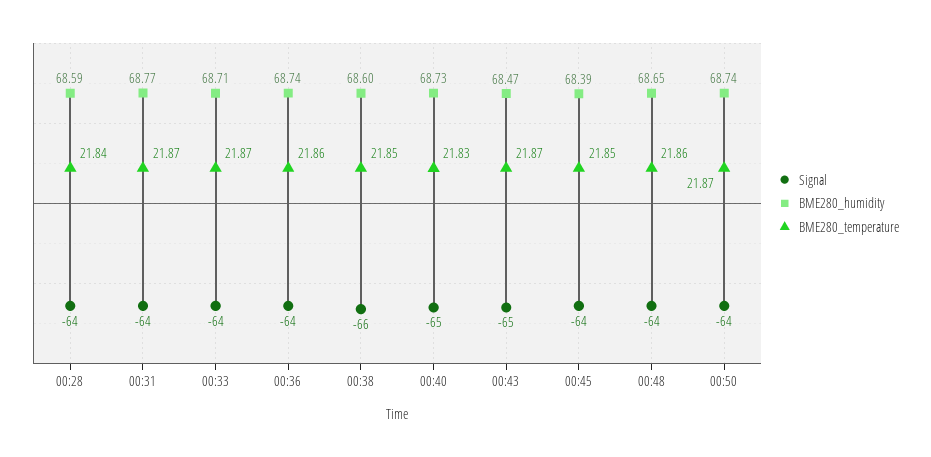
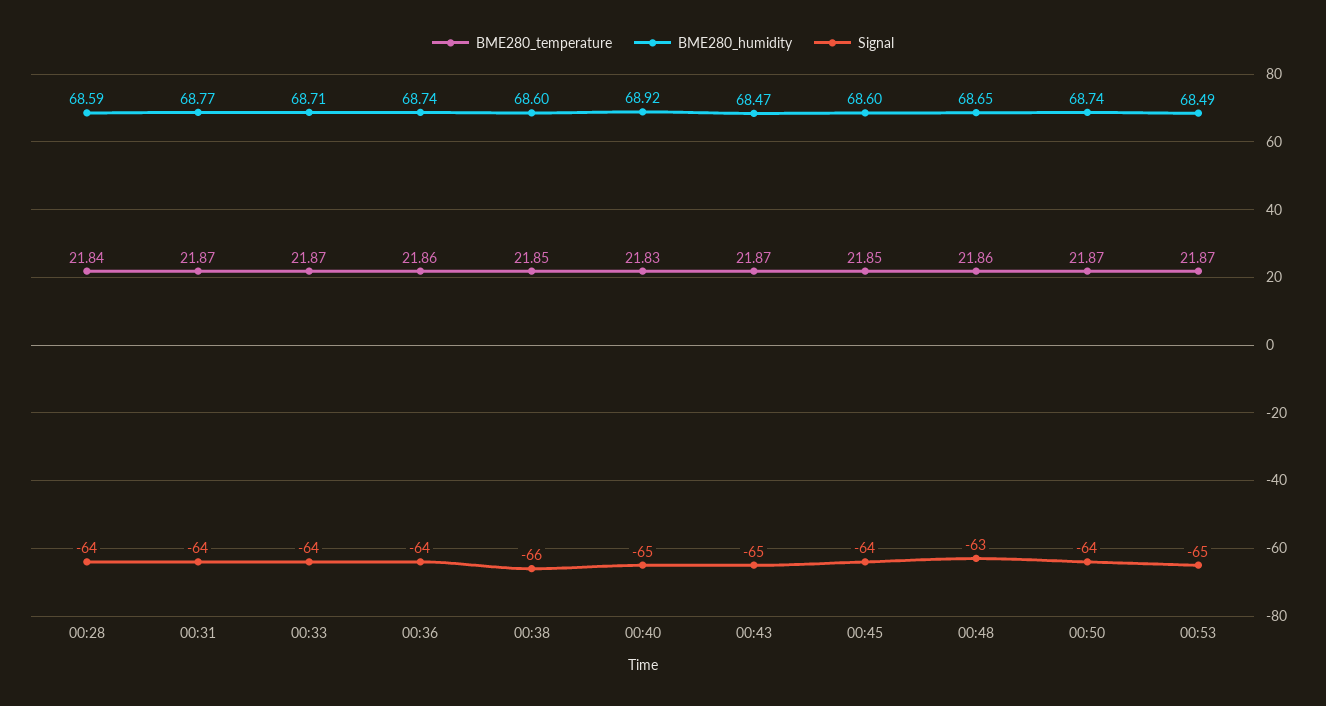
BME280_humidity, 00:40: 68.73 -> 68.92
BME280_humidity, 00:45: 68.39 -> 68.6
Signal, 00:48: -64 -> -63
BME280_temperature, 00:53: none -> 21.87
BME280_humidity, 00:53: none -> 68.49
Signal, 00:53: none -> -65

